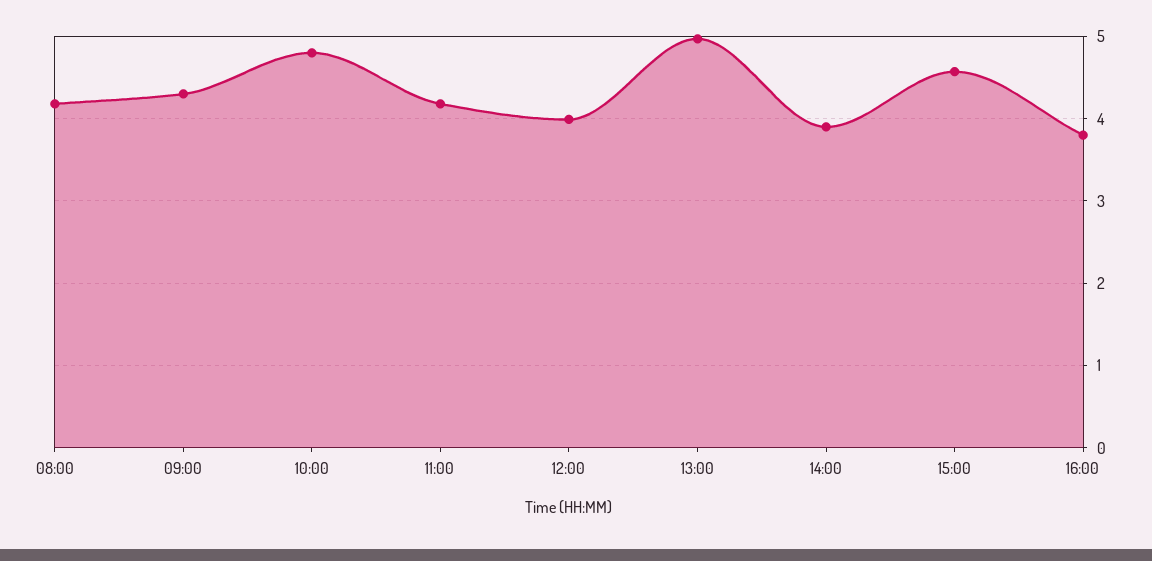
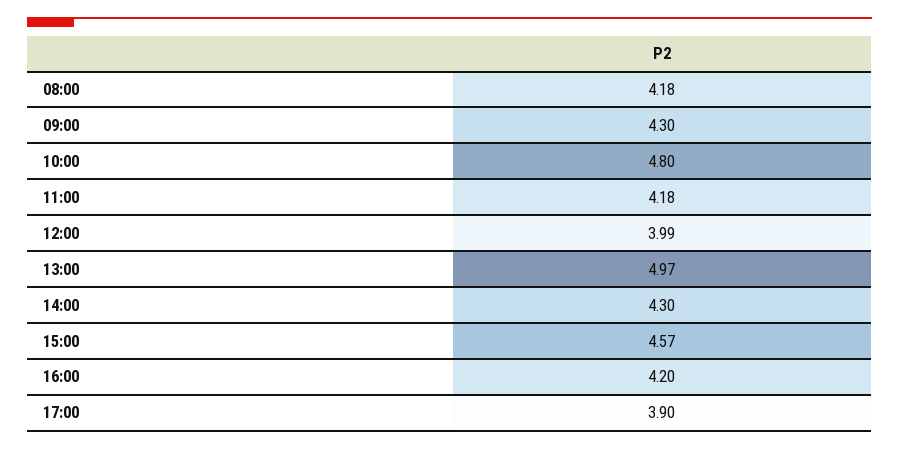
14:00: 3.9 -> 4.3
16:00: 3.8 -> 4.2
17:00: none -> 3.9

